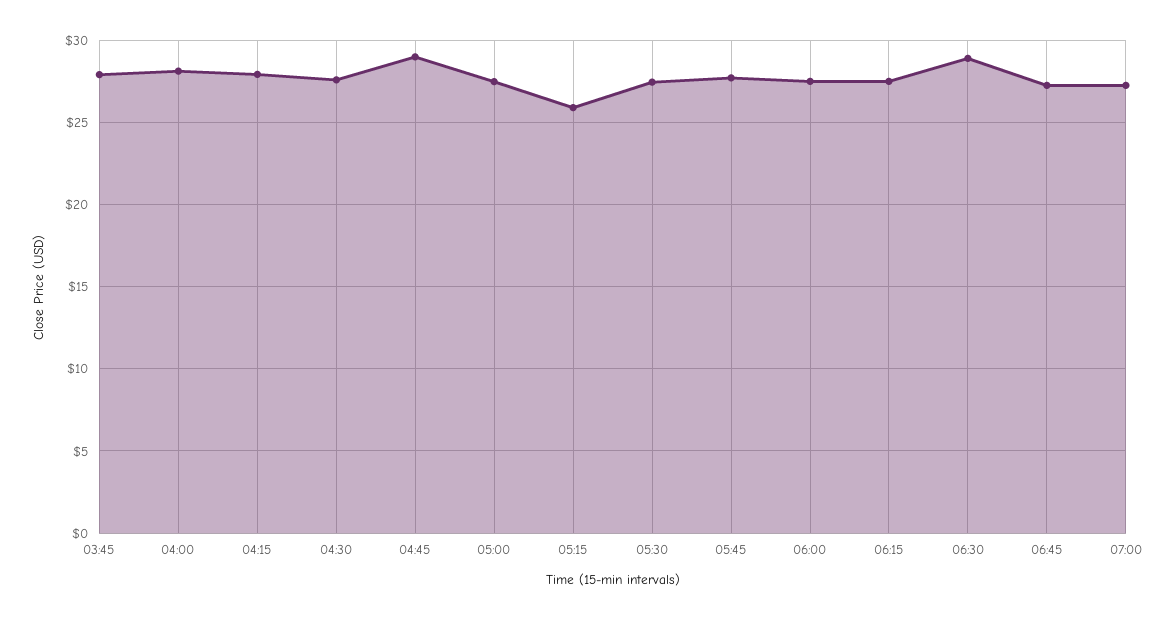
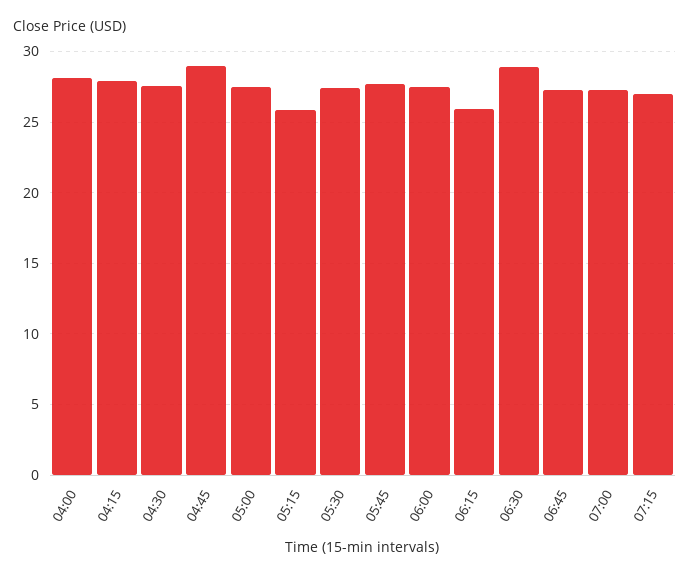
03:45: 28 -> none
06:15: 27.5 -> 26
07:15: none -> 27

